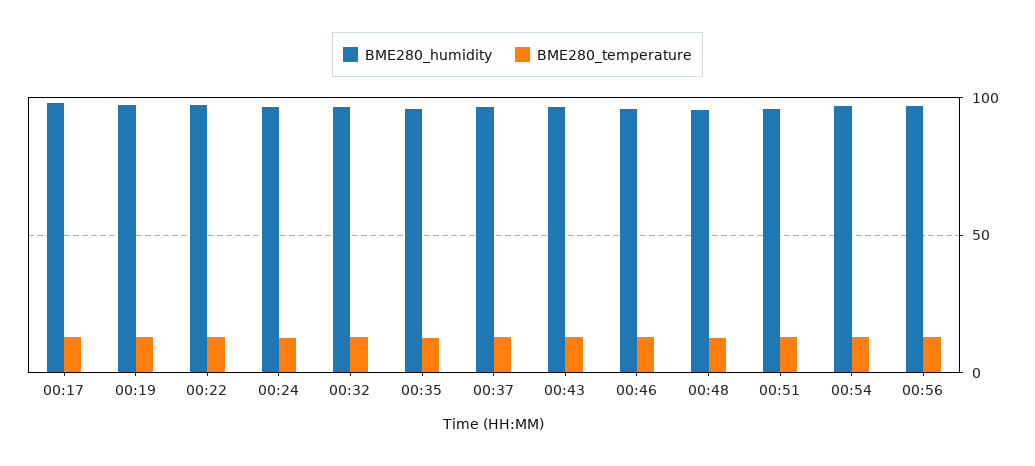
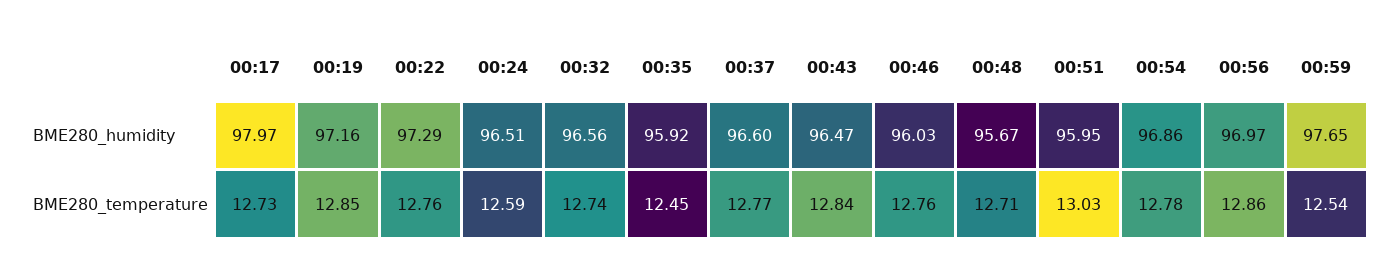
BME280_humidity, 00:59: none -> 97.65
BME280_temperature, 00:59: none -> 12.54

